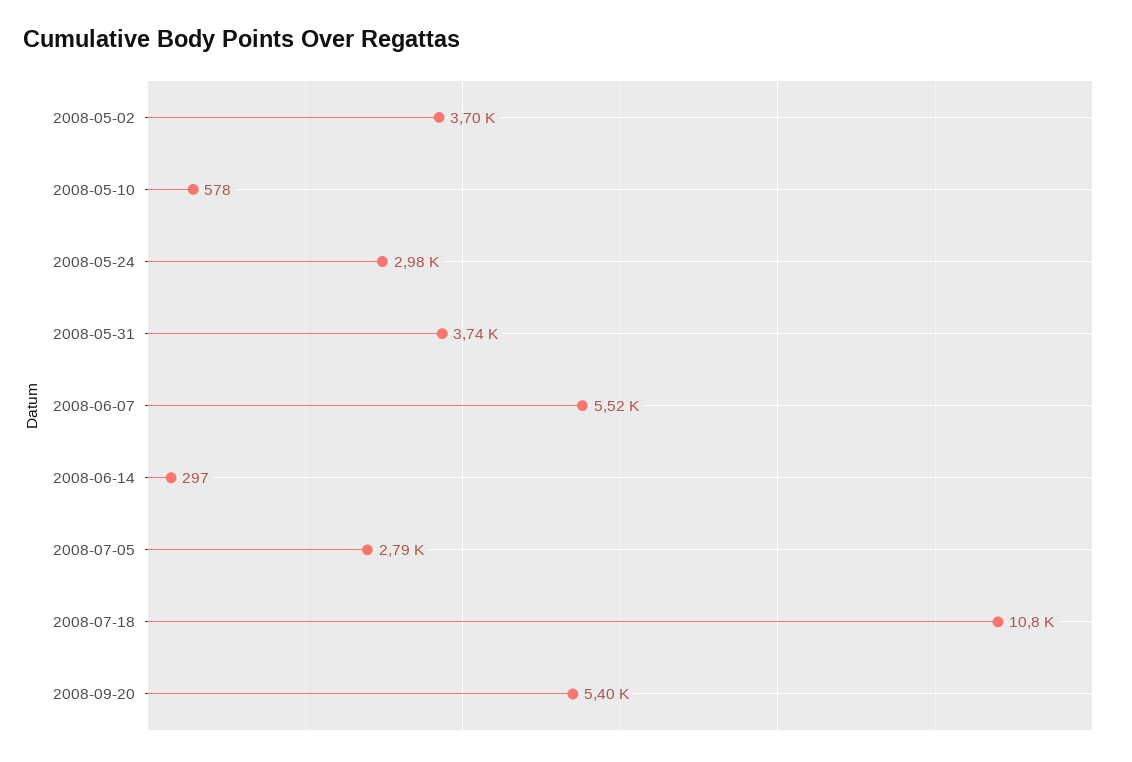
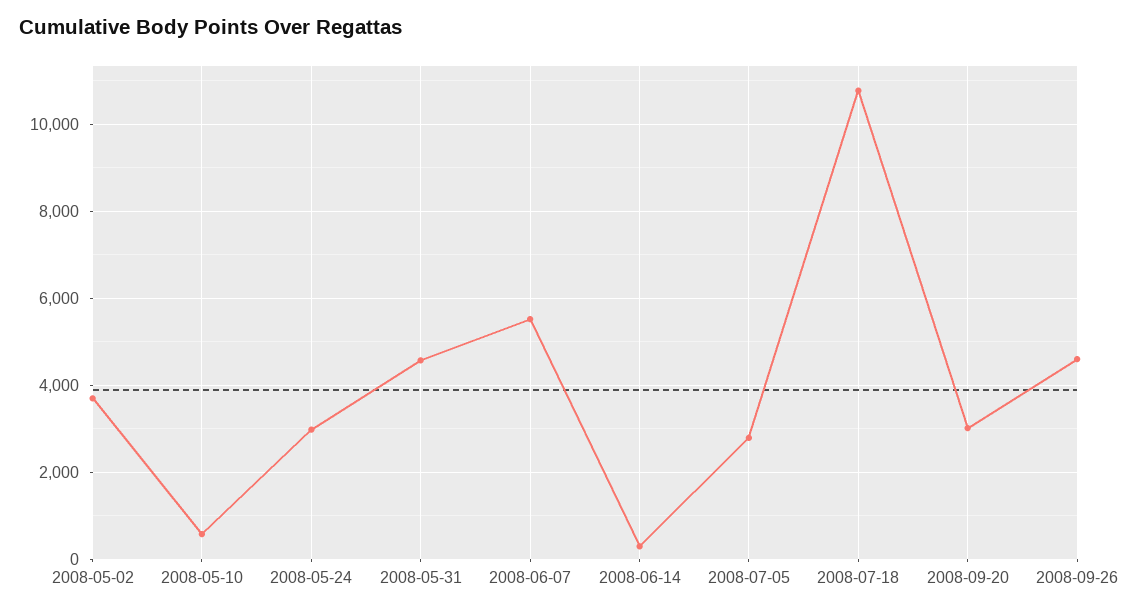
2008-05-31: 3740 -> 4600
2008-09-20: 5400 -> 3000
2008-09-26: none -> 4600

